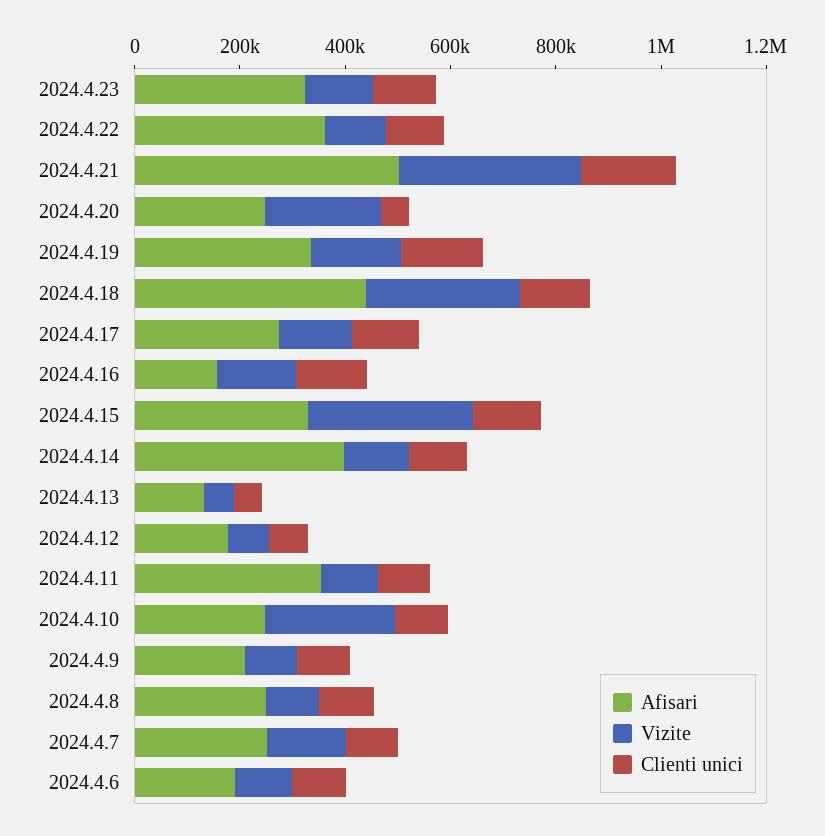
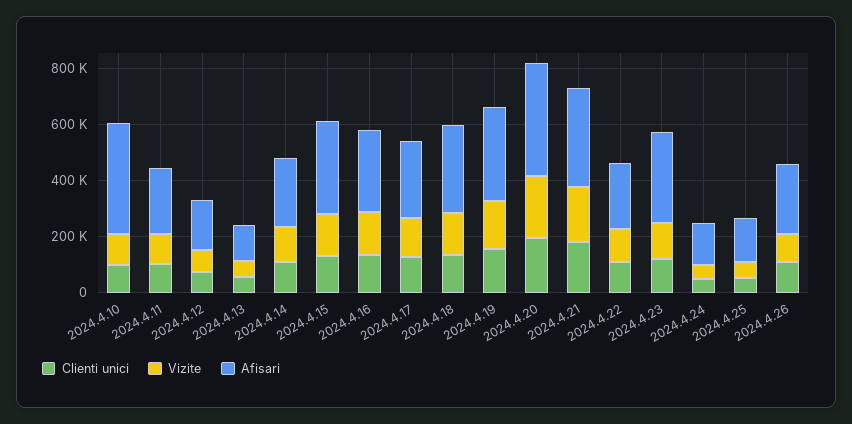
Afisari, 2024.4.22: 350000 -> 250000
Afisari, 2024.4.21: 500000 -> 350000
Vizite, 2024.4.21: 350000 -> 200000
Afisari, 2024.4.20: 250000 -> 400000
Clienti unici, 2024.4.20: 50000 -> 200000
Afisari, 2024.4.18: 450000 -> 300000
Vizite, 2024.4.18: 300000 -> 150000
Afisari, 2024.4.16: 150000 -> 300000
Vizite, 2024.4.15: 300000 -> 150000
Afisari, 2024.4.14: 400000 -> 250000
Afisari, 2024.4.11: 350000 -> 250000
Afisari, 2024.4.10: 250000 -> 400000
Vizite, 2024.4.10: 250000 -> 100000
Afisari, 2024.4.9: 200000 -> none
Vizite, 2024.4.9: 100000 -> none
Clienti unici, 2024.4.9: 100000 -> none
Afisari, 2024.4.8: 250000 -> none
Vizite, 2024.4.8: 100000 -> none
Clienti unici, 2024.4.8: 100000 -> none
Afisari, 2024.4.7: 250000 -> none
Vizite, 2024.4.7: 150000 -> none
Clienti unici, 2024.4.7: 100000 -> none
Afisari, 2024.4.6: 200000 -> none
Vizite, 2024.4.6: 100000 -> none
Clienti unici, 2024.4.6: 100000 -> none
Clienti unici, 2024.4.24: none -> 50000
Vizite, 2024.4.24: none -> 50000
Afisari, 2024.4.24: none -> 150000
Clienti unici, 2024.4.25: none -> 50000
Vizite, 2024.4.25: none -> 50000
Afisari, 2024.4.25: none -> 150000
Clienti unici, 2024.4.26: none -> 100000
Vizite, 2024.4.26: none -> 100000
Afisari, 2024.4.26: none -> 250000

